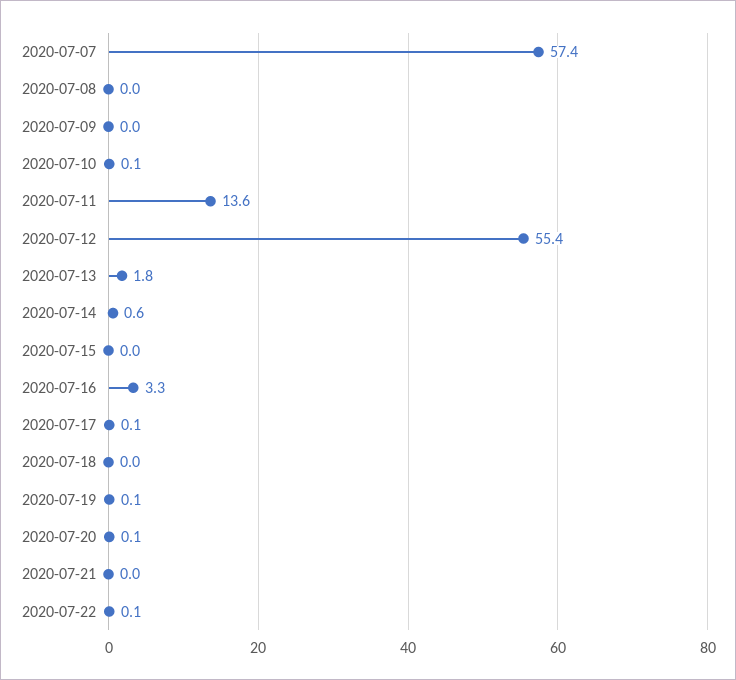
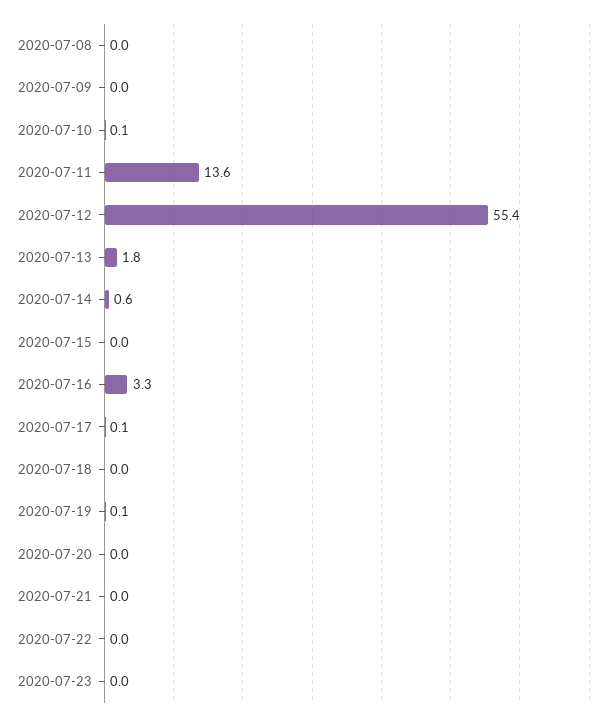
2020-07-07: 57.4 -> none
2020-07-20: 0.1 -> 0
2020-07-22: 0.1 -> 0
2020-07-23: none -> 0

